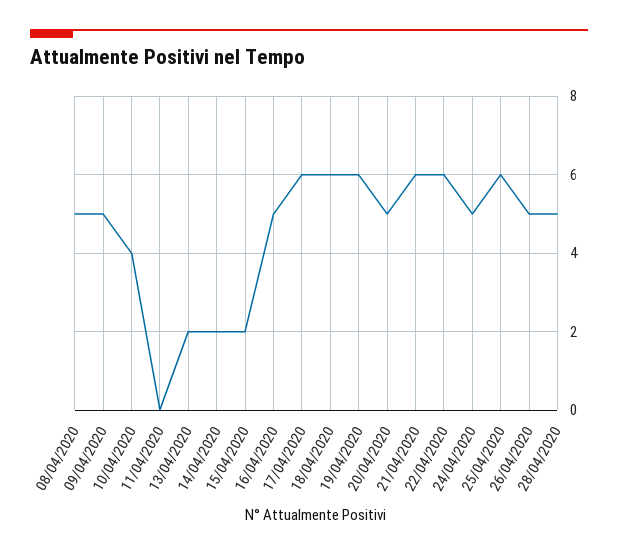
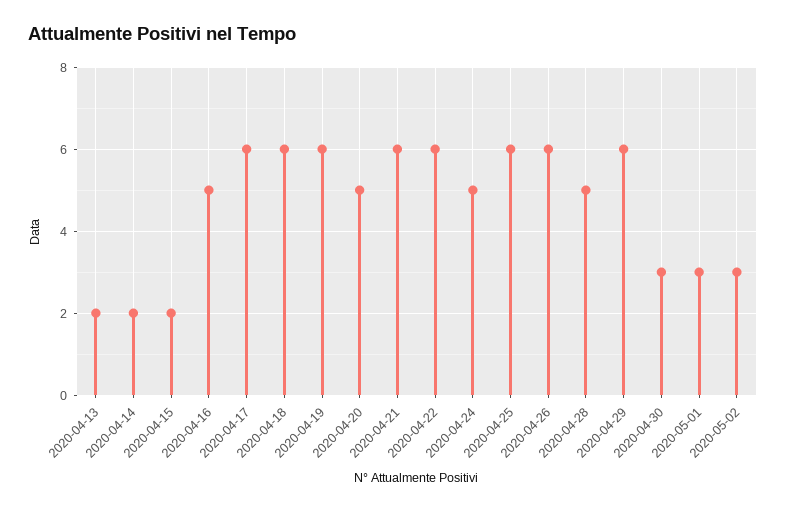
08/04/2020: 5 -> none
09/04/2020: 5 -> none
10/04/2020: 4 -> none
11/04/2020: 0 -> none
26/04/2020: 5 -> 6
2020-04-29: none -> 6
2020-04-30: none -> 3
2020-05-01: none -> 3
2020-05-02: none -> 3

